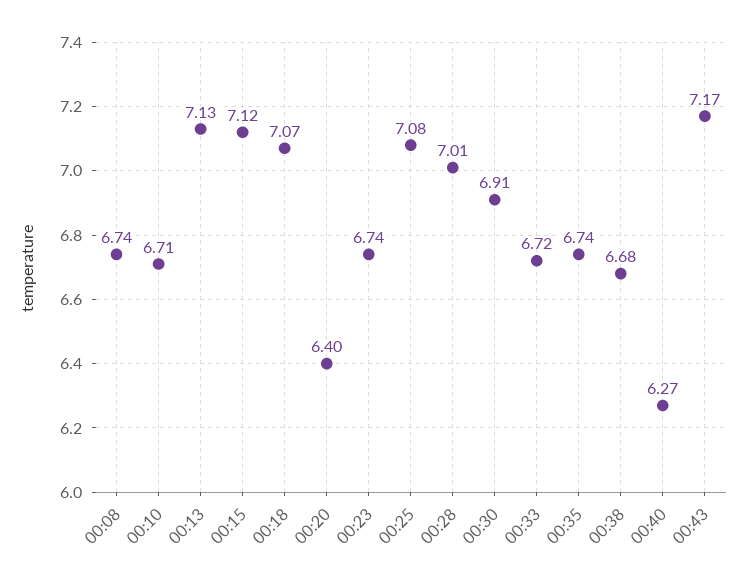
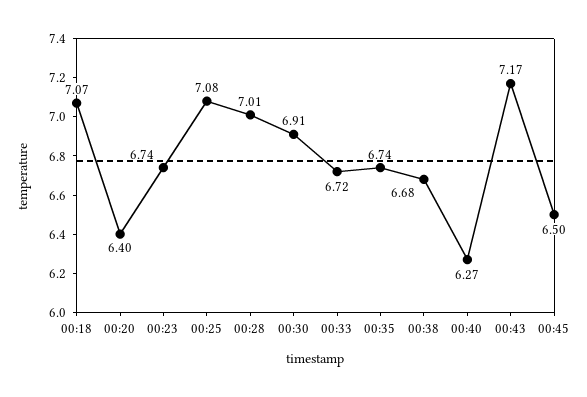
00:08: 6.74 -> none
00:10: 6.71 -> none
00:13: 7.13 -> none
00:15: 7.12 -> none
00:45: none -> 6.5

